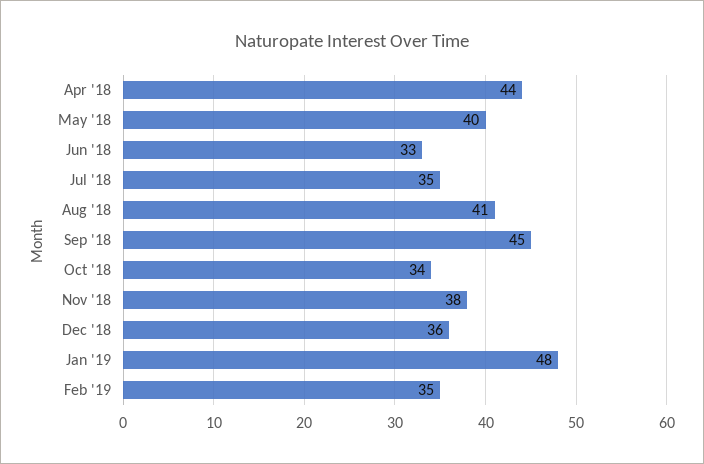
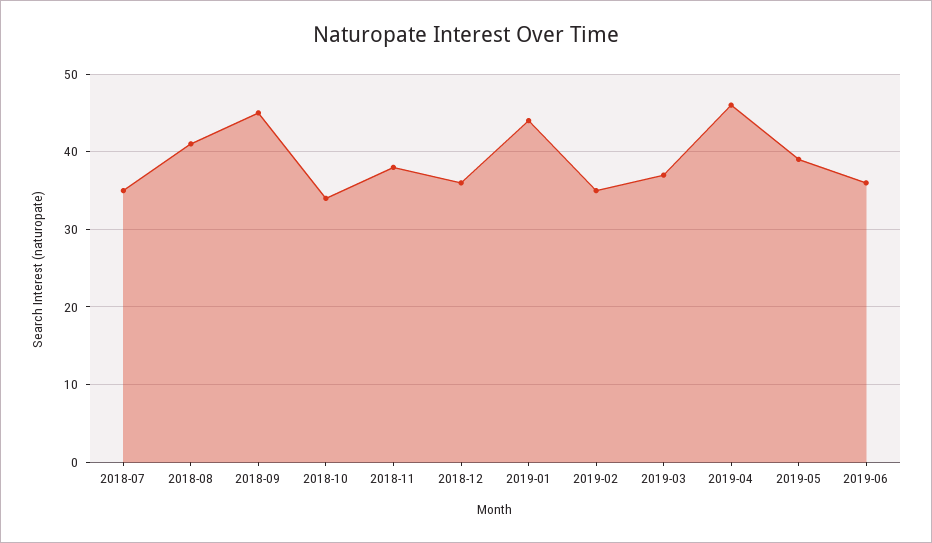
Apr '18: 44 -> none
May '18: 40 -> none
Jun '18: 33 -> none
Jan '19: 48 -> 44
2019-03: none -> 37
2019-04: none -> 46
2019-05: none -> 39
2019-06: none -> 36

